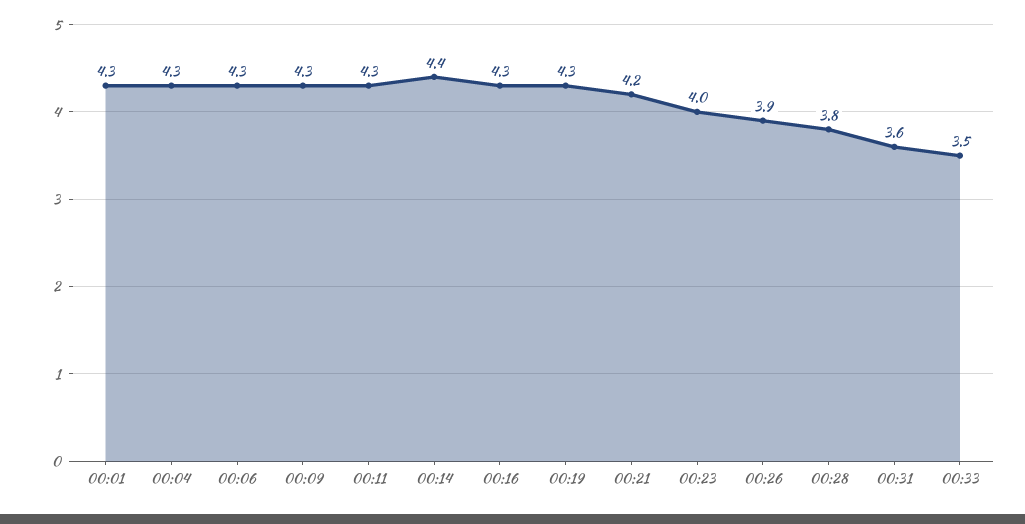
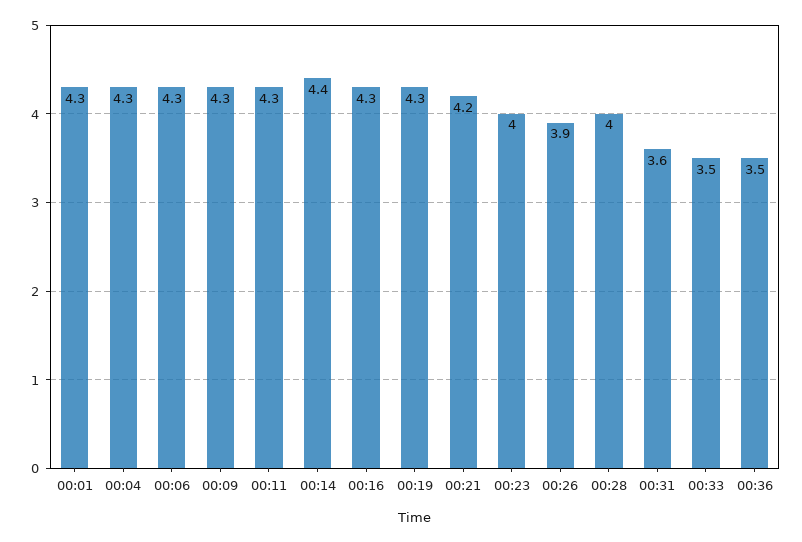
00:28: 3.8 -> 4
00:36: none -> 3.5

